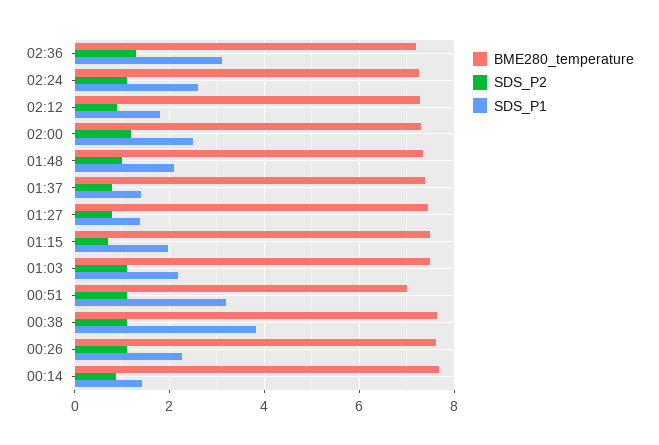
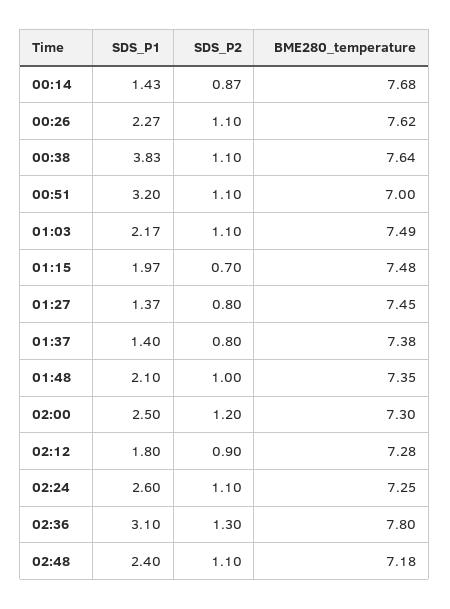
BME280_temperature, 02:36: 7.2 -> 7.8
SDS_P1, 02:48: none -> 2.4
SDS_P2, 02:48: none -> 1.1
BME280_temperature, 02:48: none -> 7.18

